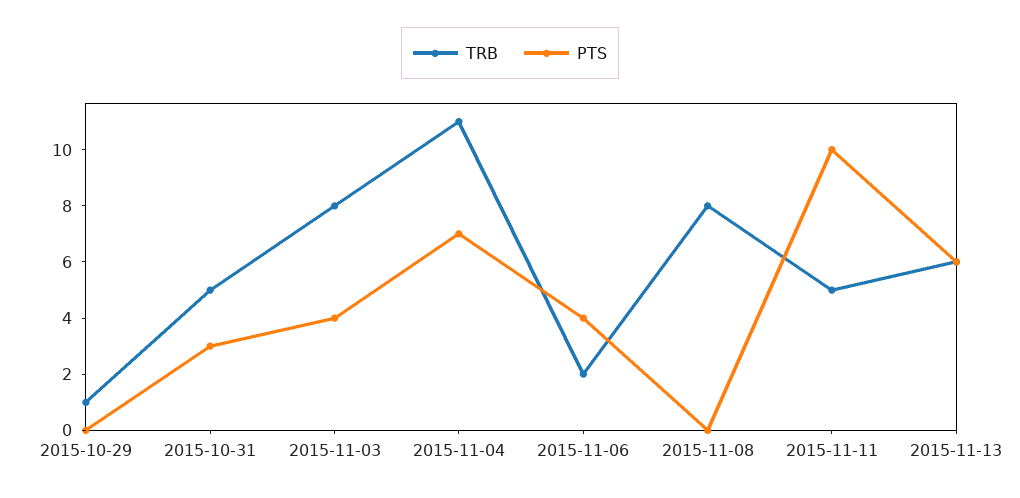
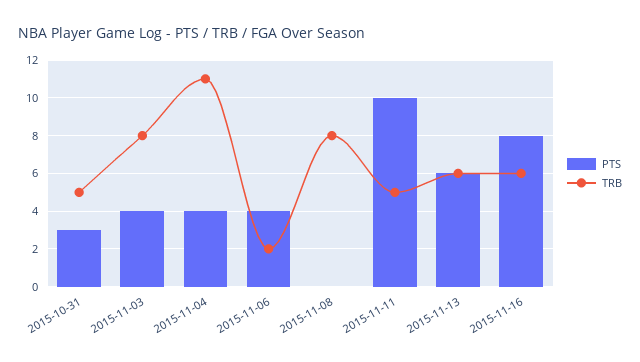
TRB, 2015-10-29: 1 -> none
PTS, 2015-10-29: 0 -> none
PTS, 2015-11-04: 7 -> 4
PTS, 2015-11-16: none -> 8
TRB, 2015-11-16: none -> 6

